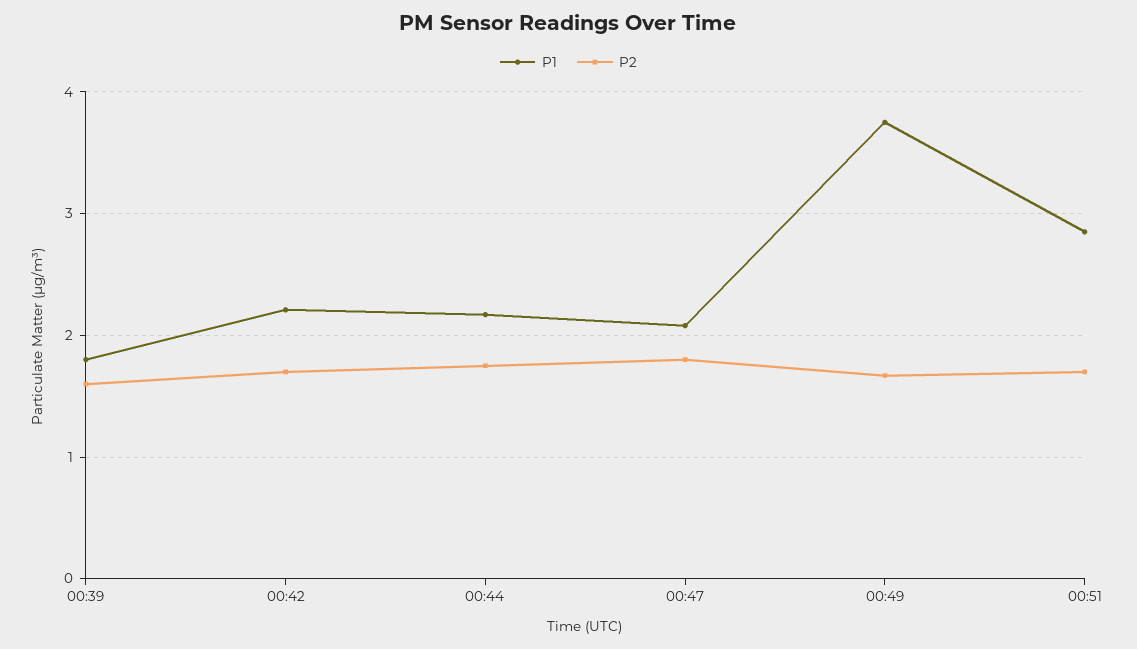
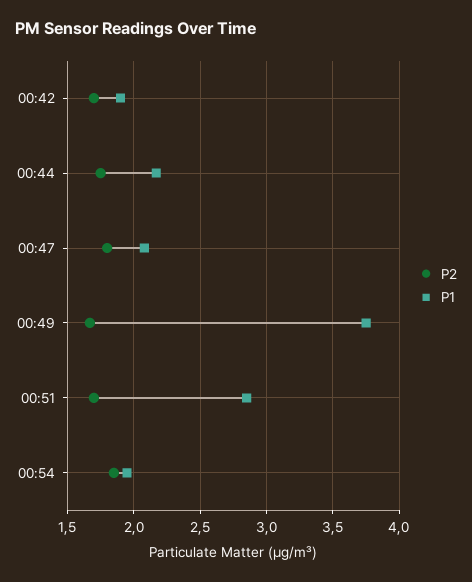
P1, 00:39: 1.8 -> none
P2, 00:39: 1.6 -> none
P1, 00:42: 2.2 -> 1.9
P2, 00:54: none -> 1.85
P1, 00:54: none -> 1.95

